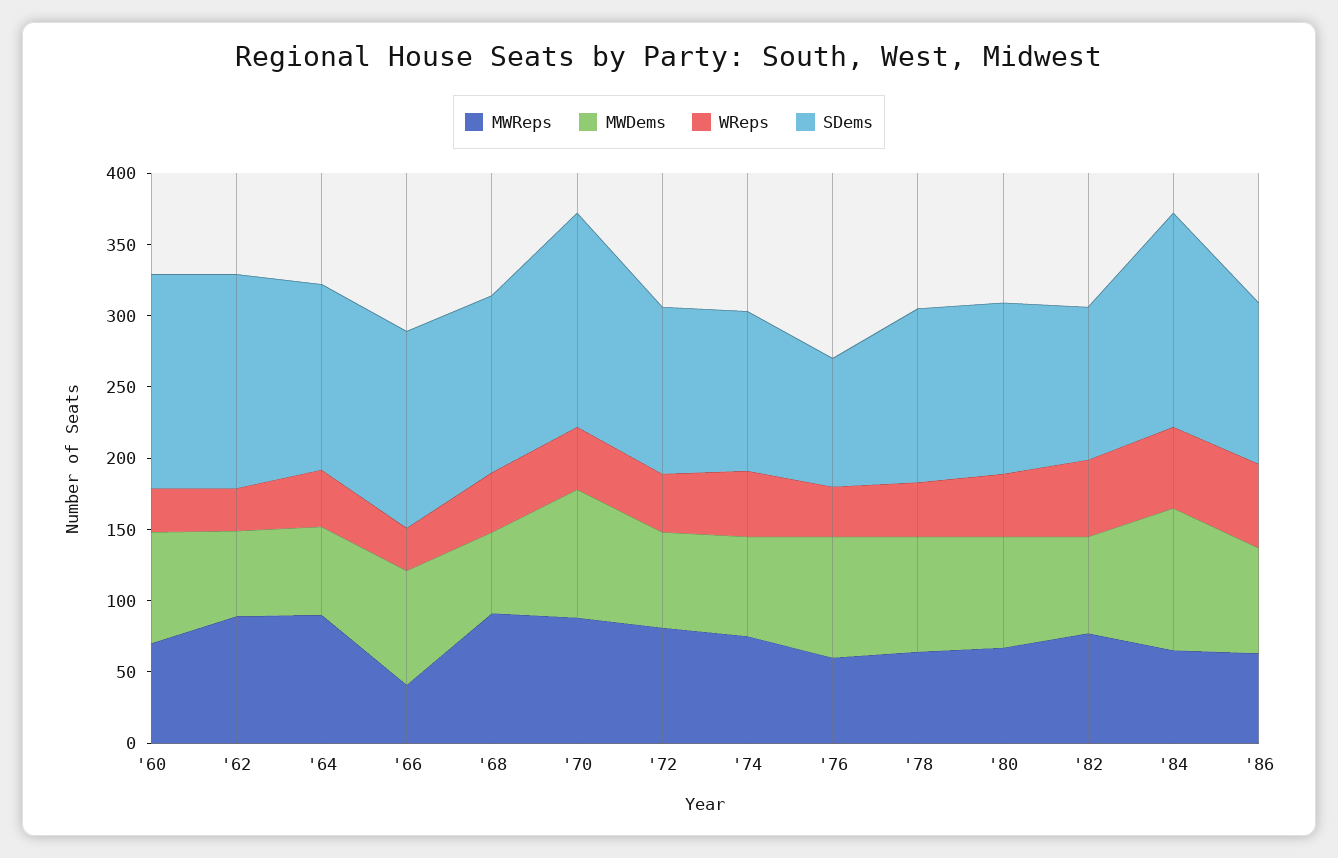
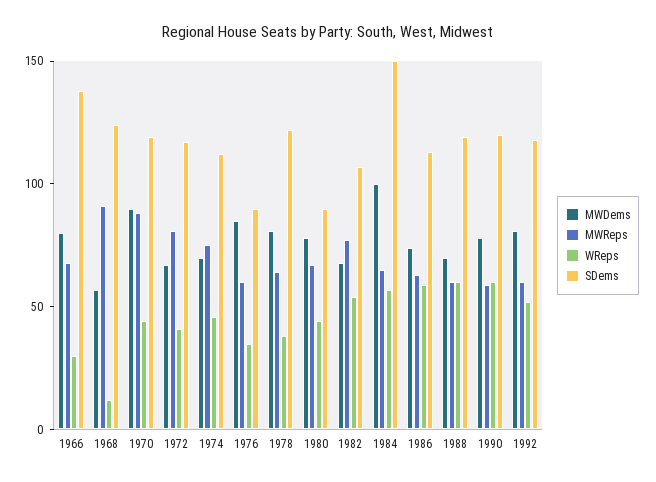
MWReps, '60: 70 -> none
MWDems, '60: 80 -> none
WReps, '60: 30 -> none
SDems, '60: 150 -> none
MWReps, '62: 90 -> none
MWDems, '62: 60 -> none
WReps, '62: 30 -> none
SDems, '62: 150 -> none
MWReps, '64: 90 -> none
MWDems, '64: 60 -> none
WReps, '64: 40 -> none
SDems, '64: 130 -> none
MWReps, '66: 40 -> 70
WReps, '68: 40 -> 10
SDems, '70: 150 -> 120
SDems, '80: 120 -> 90
MWDems, 1988: none -> 70
MWReps, 1988: none -> 60
WReps, 1988: none -> 60
SDems, 1988: none -> 120
MWDems, 1990: none -> 80
MWReps, 1990: none -> 60
WReps, 1990: none -> 60
SDems, 1990: none -> 120
MWDems, 1992: none -> 80
MWReps, 1992: none -> 60
WReps, 1992: none -> 50
SDems, 1992: none -> 120

